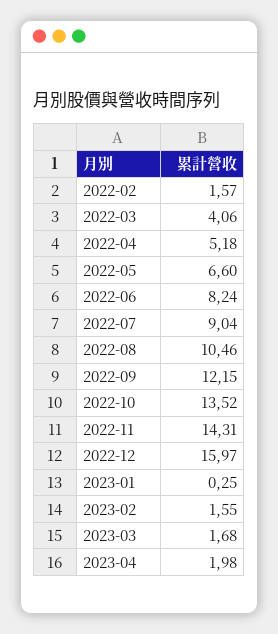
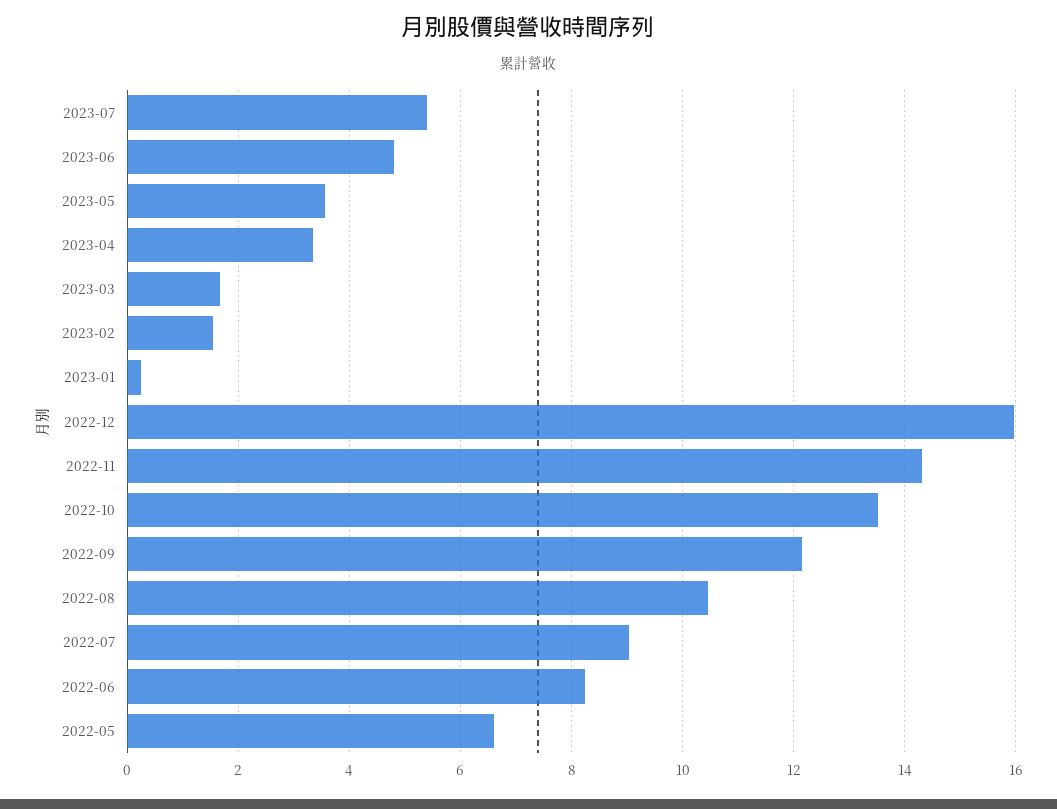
2022-02: 1.57 -> none
2022-03: 4.06 -> none
2022-04: 5.18 -> none
2023-04: 1.98 -> 3.4
2023-07: none -> 5.4
2023-06: none -> 4.8
2023-05: none -> 3.6

